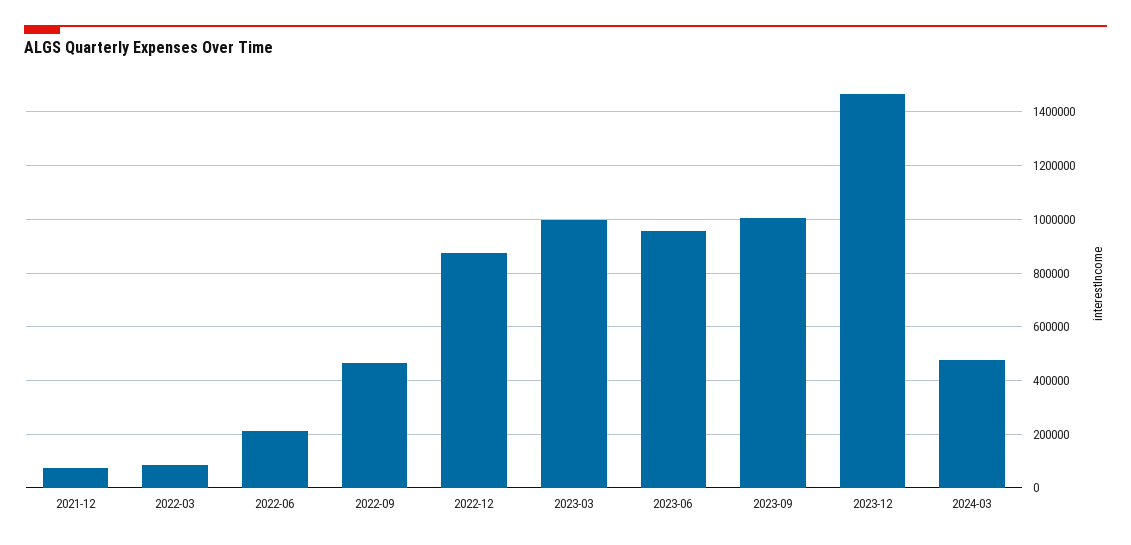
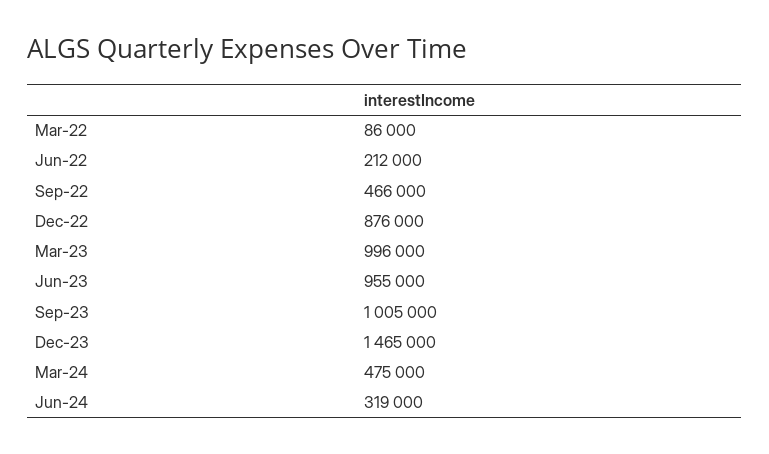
2021-12: 75000 -> none
Jun-24: none -> 319000

